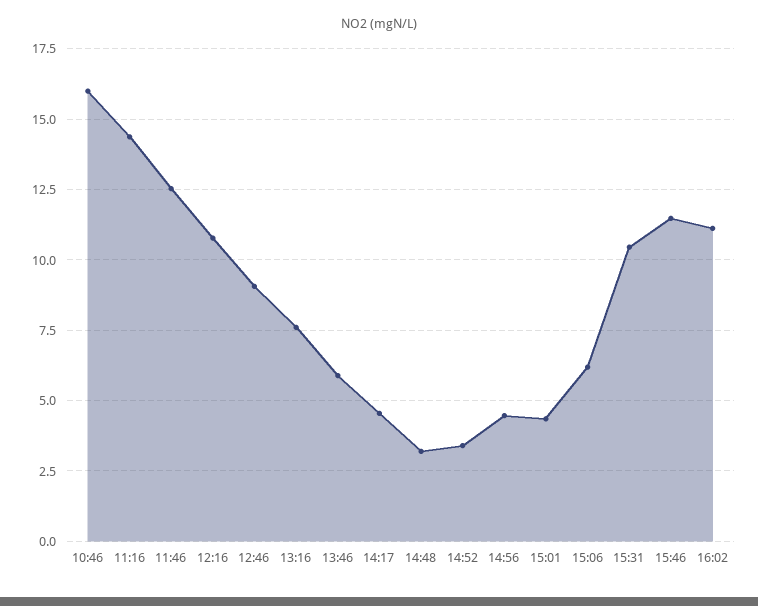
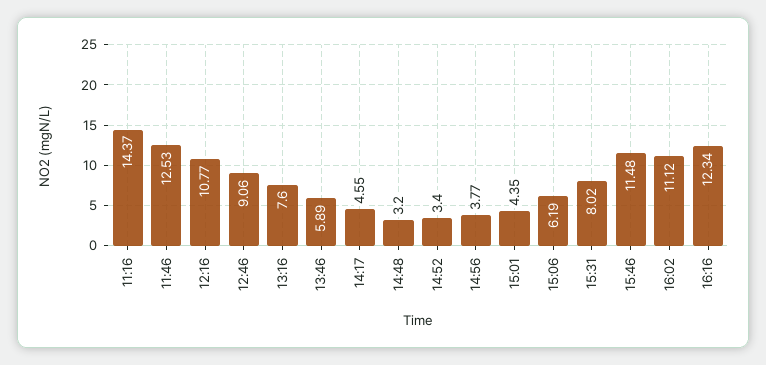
10:46: 16 -> none
14:56: 4.5 -> 3.77
15:31: 10.5 -> 8.02
16:16: none -> 12.34

